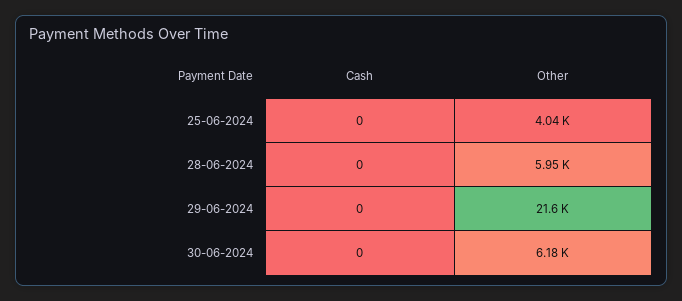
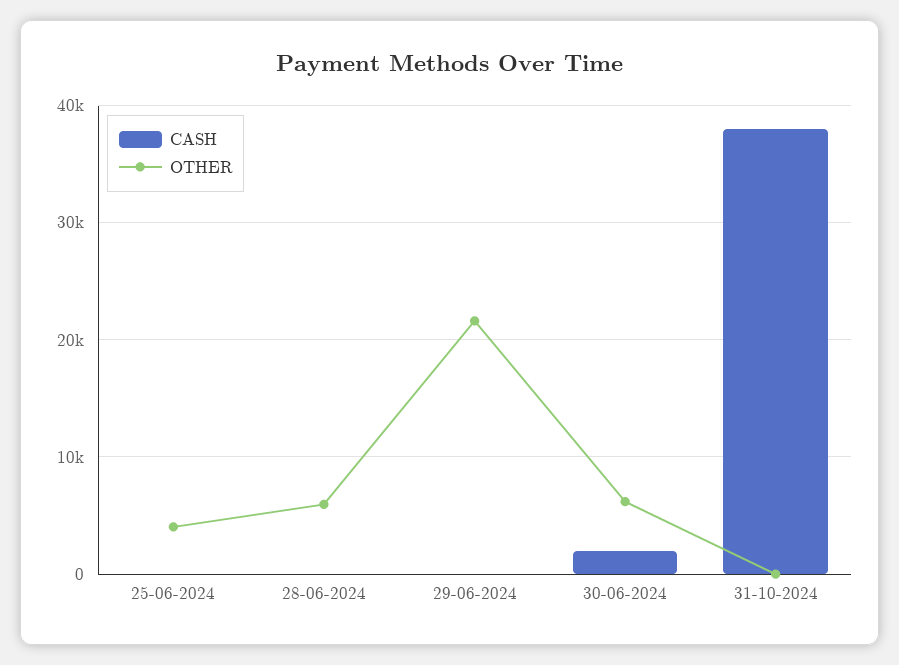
Cash, 30-06-2024: 0 -> 2000
Cash, 31-10-2024: none -> 38000
Other, 31-10-2024: none -> 0

